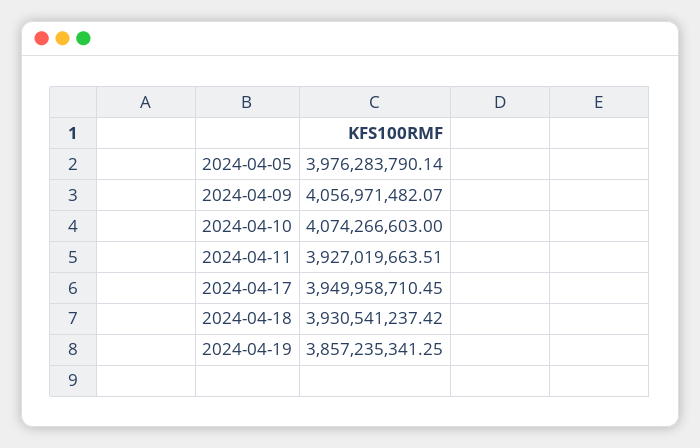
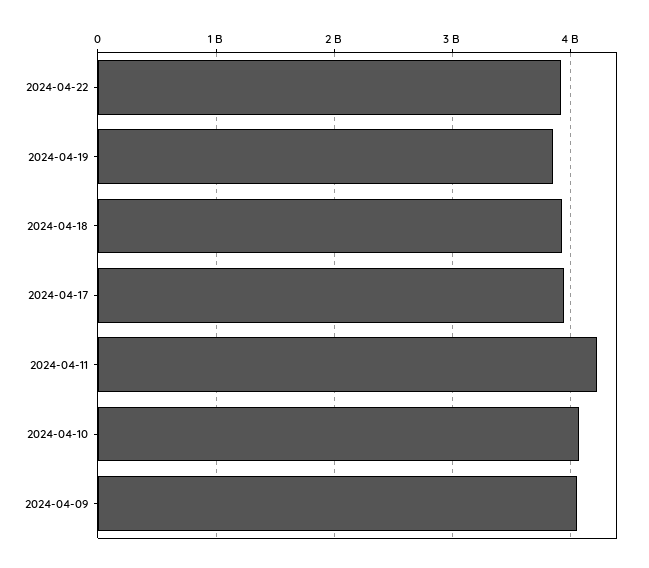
2024-04-05: 3976283790.14 -> none
2024-04-11: 3927019663.51 -> 4200000000
2024-04-22: none -> 3900000000

